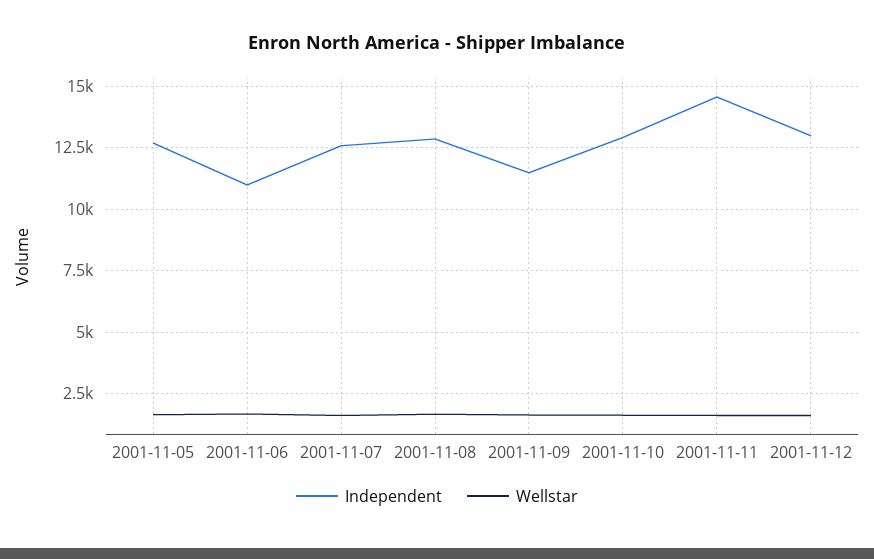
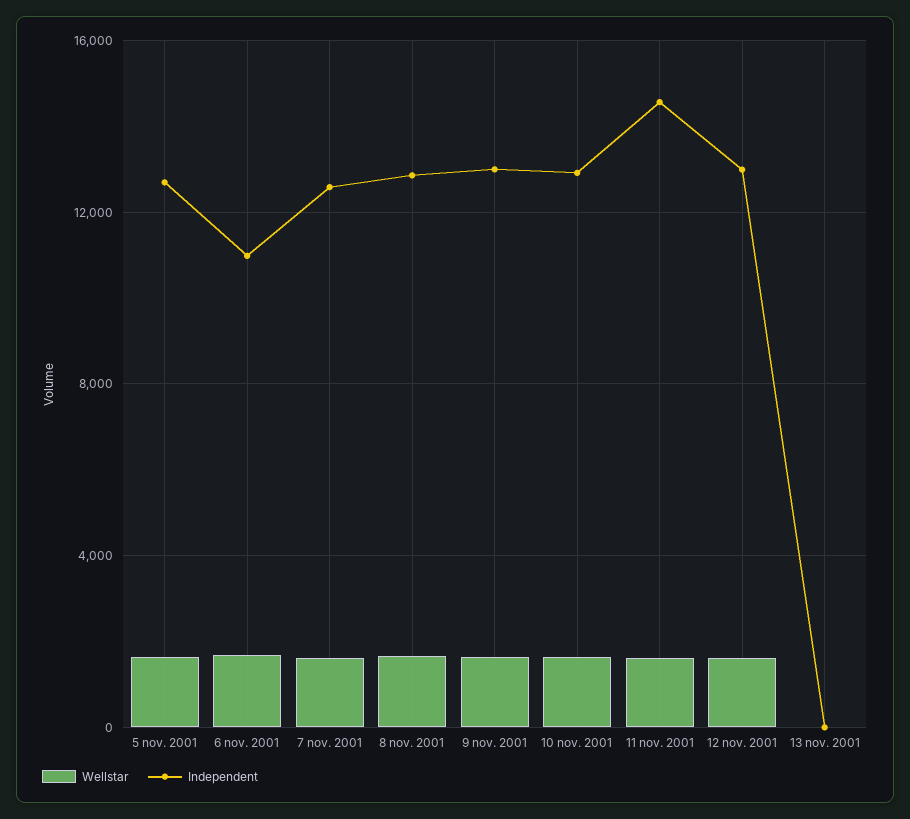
Independent, 2001-11-09: 11500 -> 13000
Wellstar, 13 nov. 2001: none -> 0
Independent, 13 nov. 2001: none -> 0

